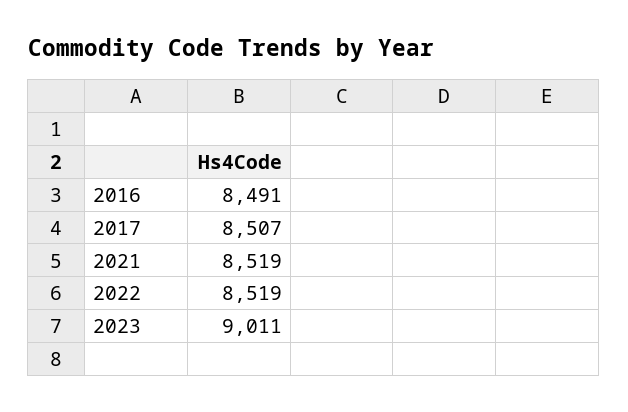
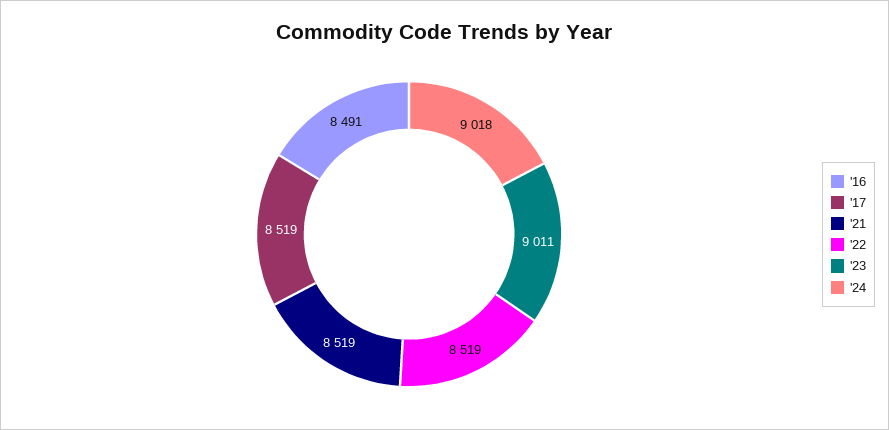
2017: 8507 -> 8519
'24: none -> 9018

